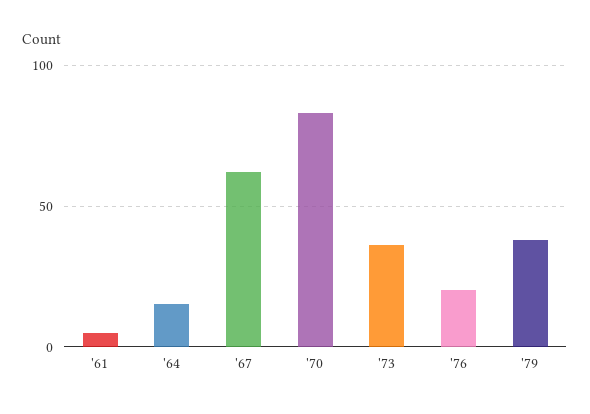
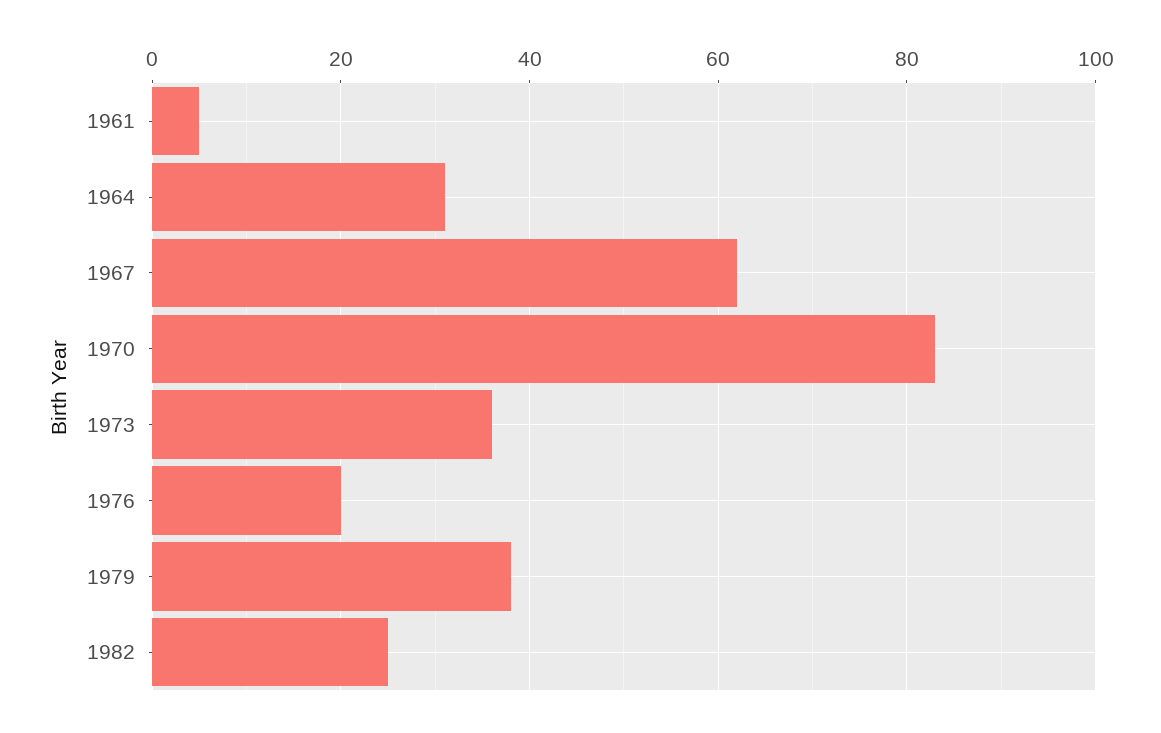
'64: 15 -> 30
1982: none -> 25

